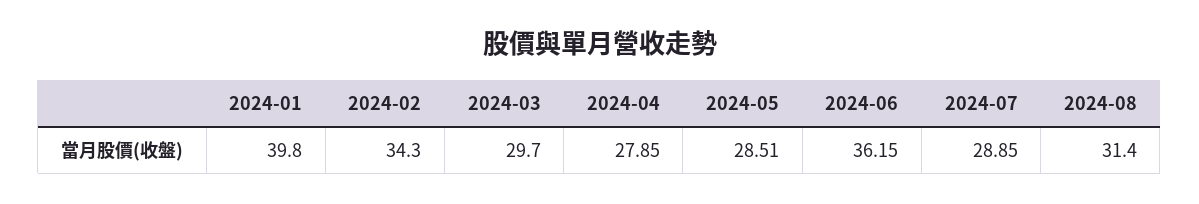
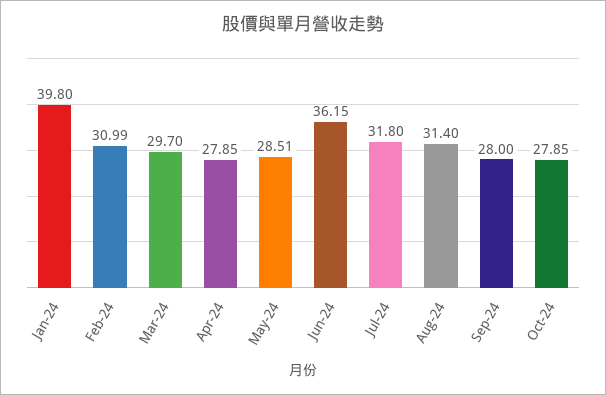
2024-02: 34.3 -> 30.99
2024-07: 28.85 -> 31.8
Sep-24: none -> 28
Oct-24: none -> 27.85

